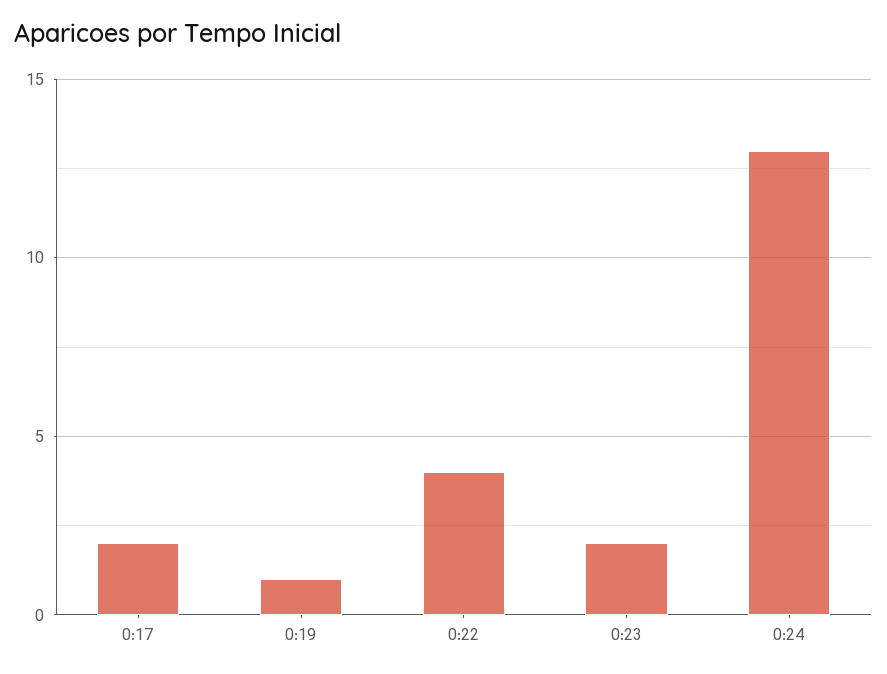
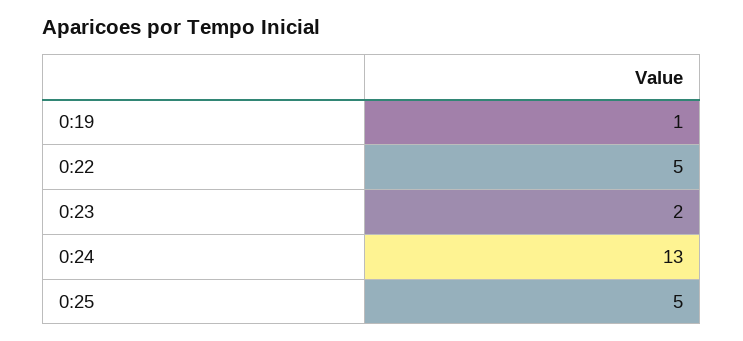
0:17: 2 -> none
0:22: 4 -> 5
0:25: none -> 5

